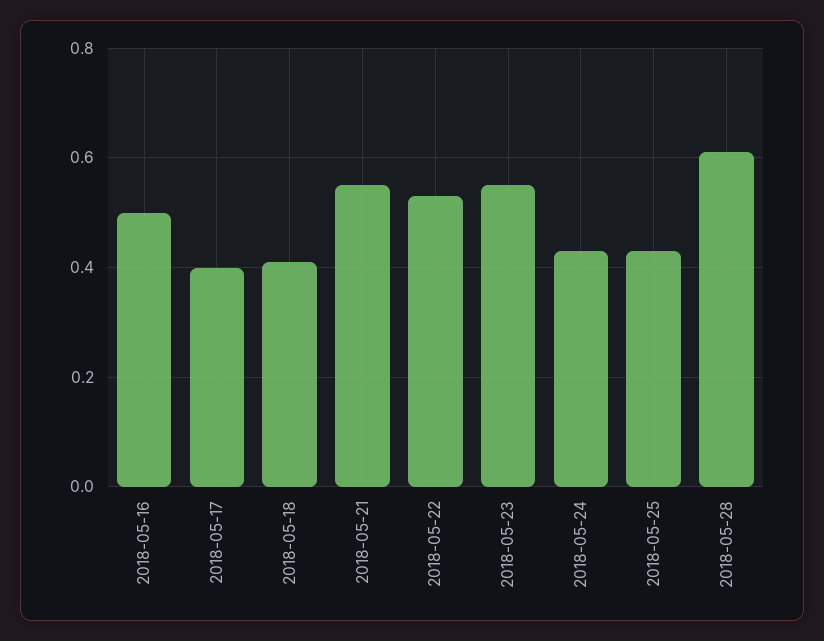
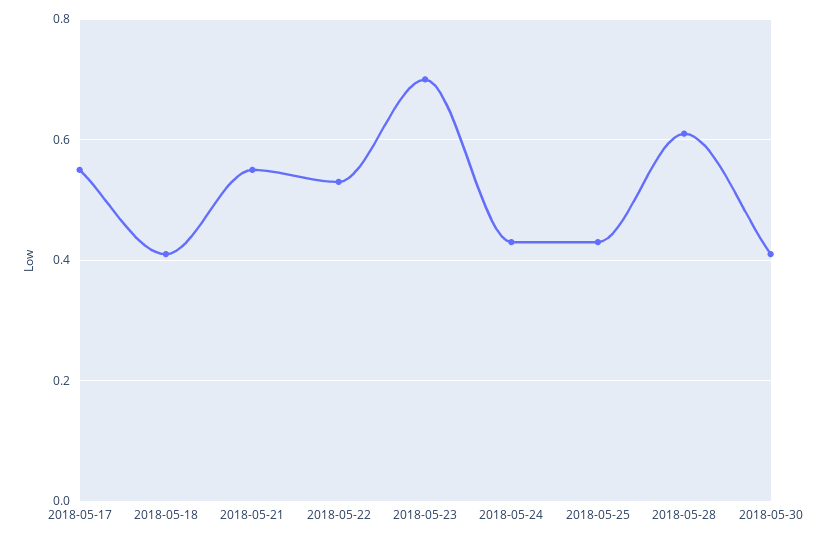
2018-05-16: 0.5 -> none
2018-05-17: 0.4 -> 0.55
2018-05-23: 0.55 -> 0.7
2018-05-30: none -> 0.4

